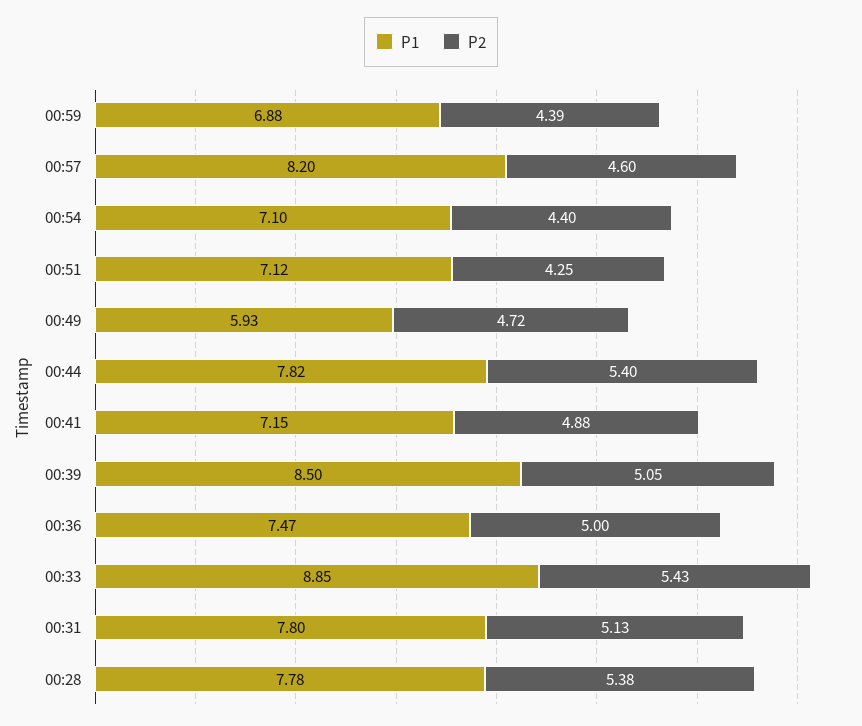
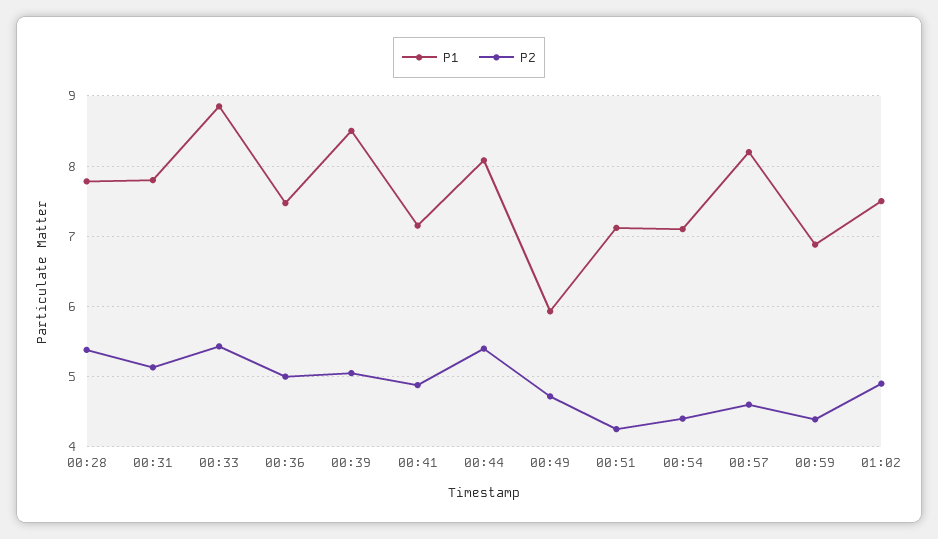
P1, 00:44: 7.82 -> 8.1
P1, 01:02: none -> 7.5
P2, 01:02: none -> 4.9

